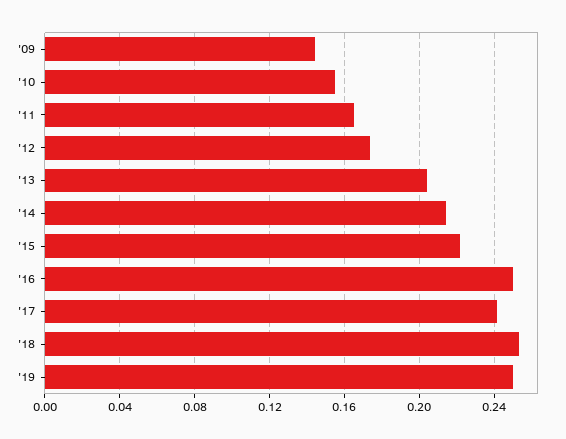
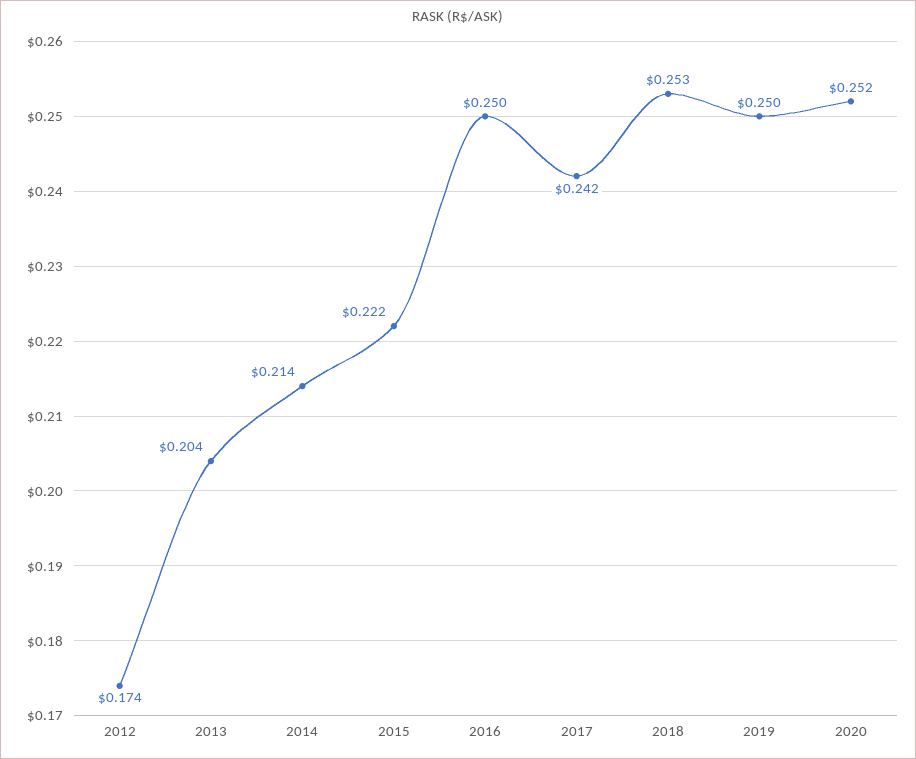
'09: 0.145 -> none
'10: 0.155 -> none
'11: 0.165 -> none
2020: none -> 0.252

